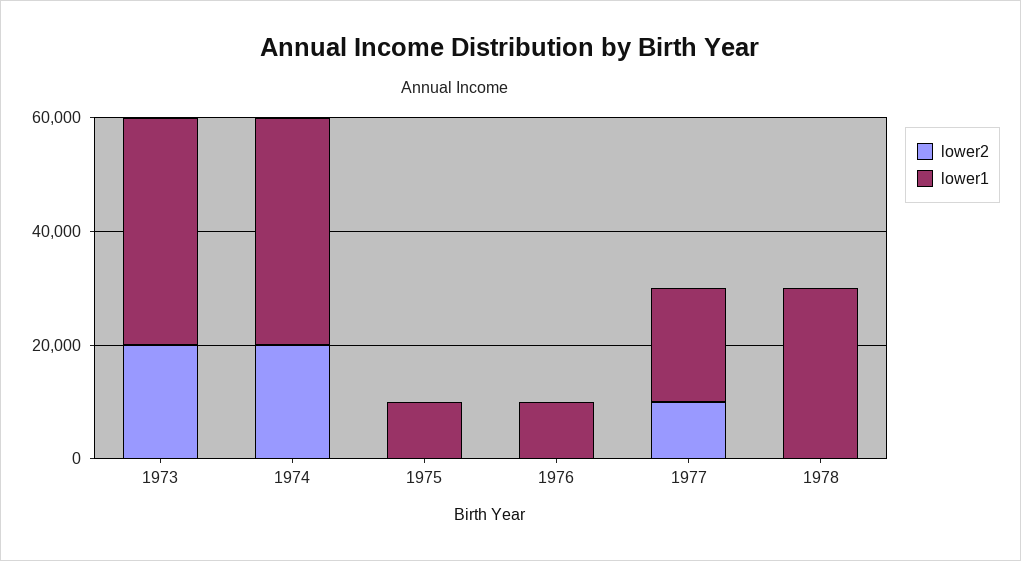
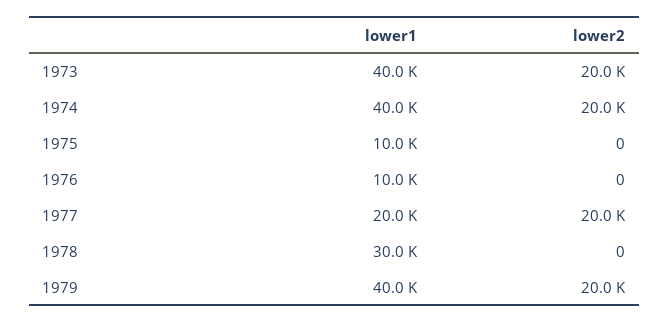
lower2, 1977: 10000 -> 20000
lower1, 1979: none -> 40000
lower2, 1979: none -> 20000

